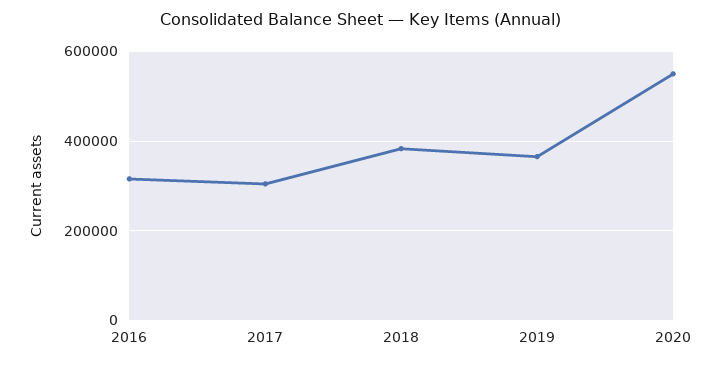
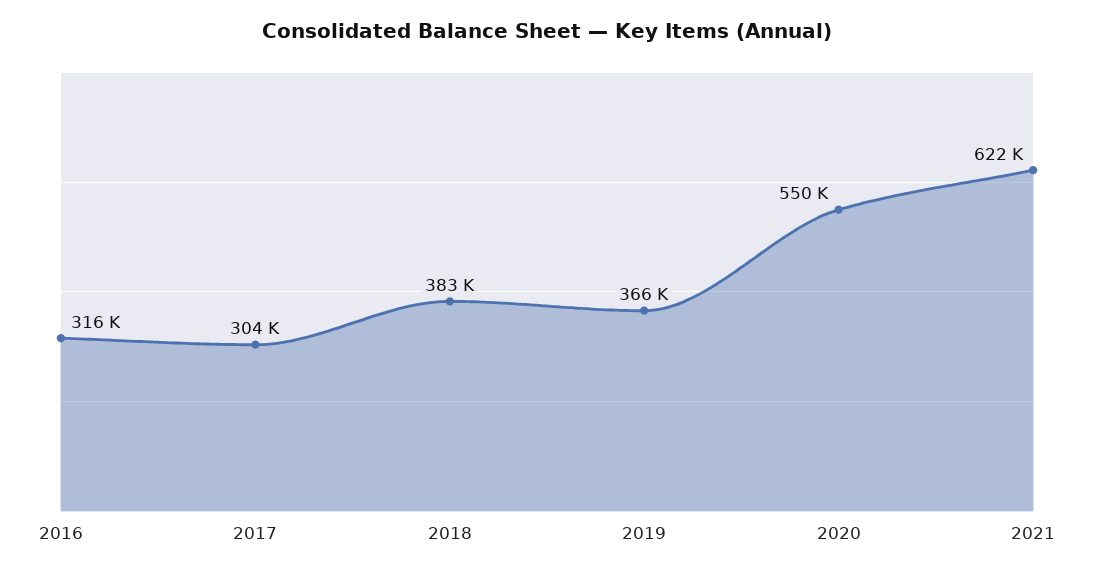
2021: none -> 622000

